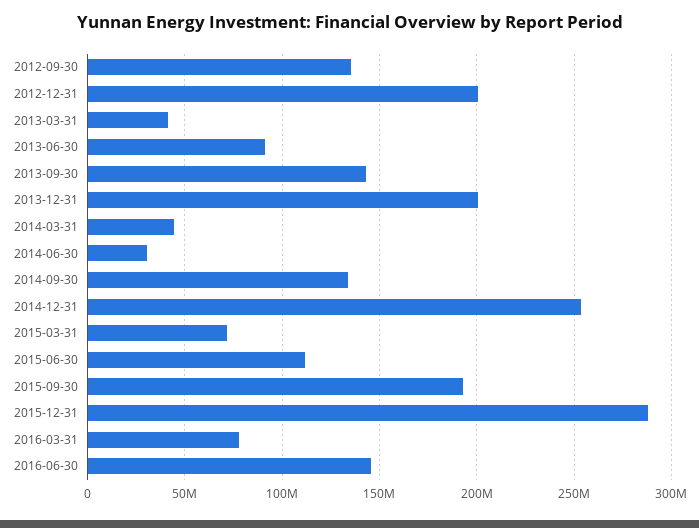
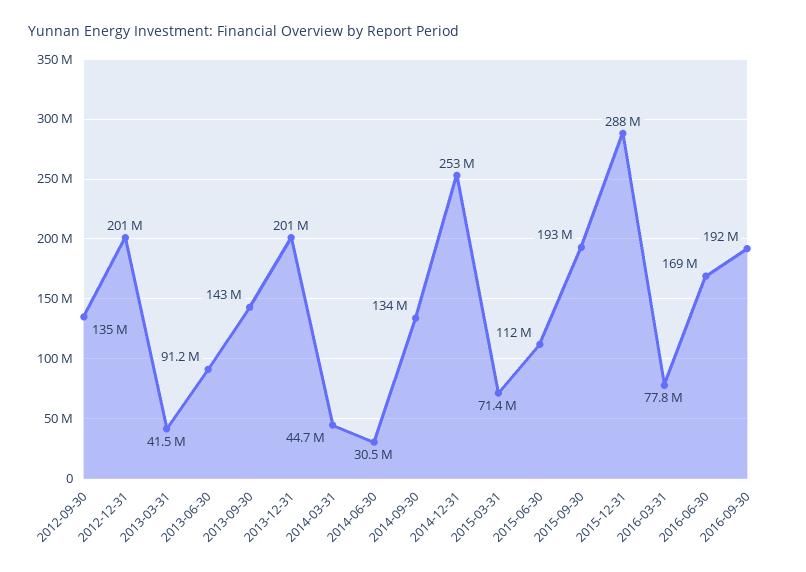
2016-06-30: 145000000 -> 169000000
2016-09-30: none -> 192000000

